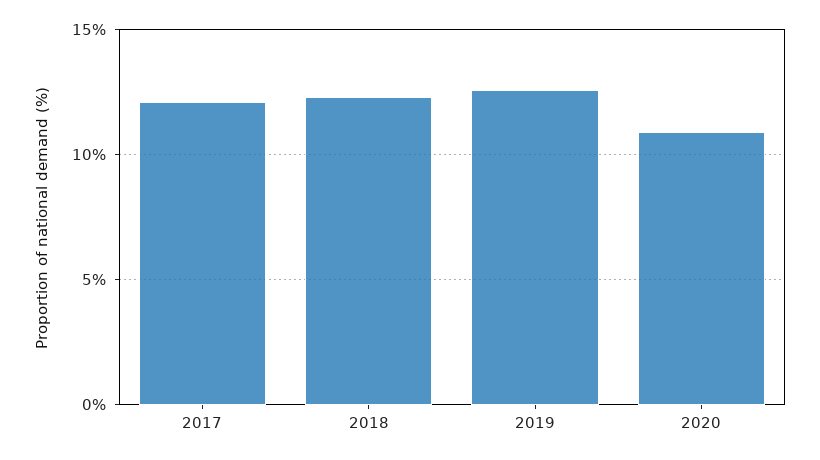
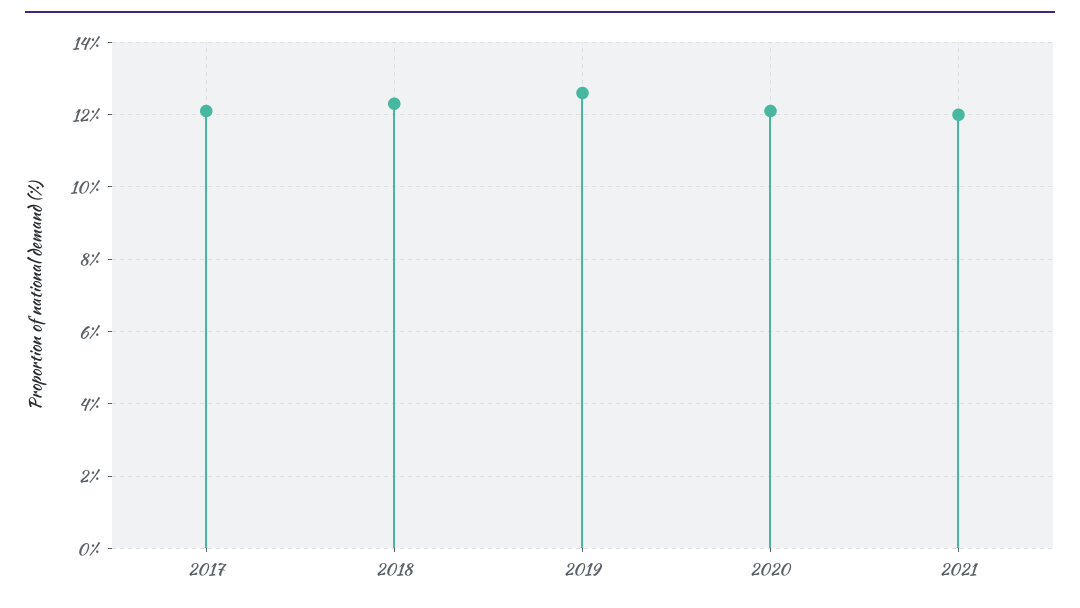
2020: 11 -> 12
2021: none -> 12

